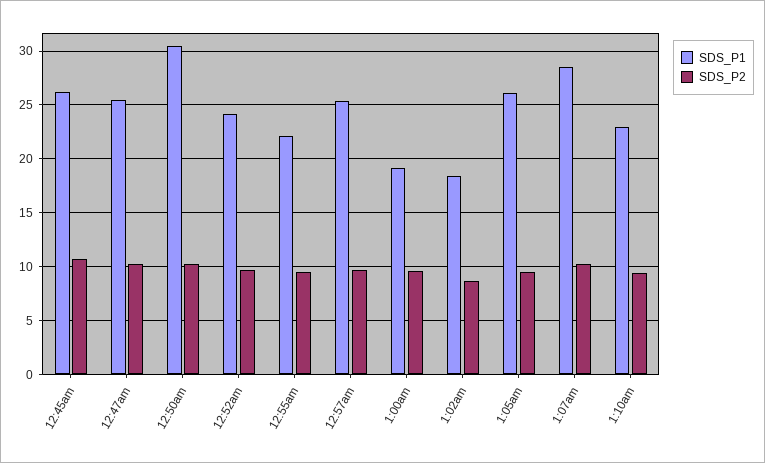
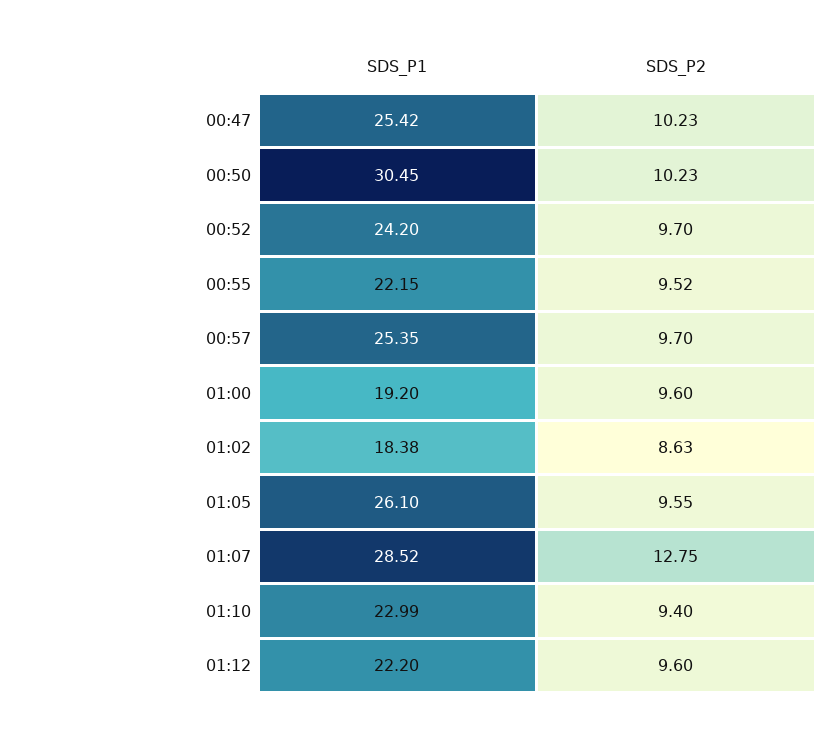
SDS_P1, 12:45am: 26 -> none
SDS_P2, 12:45am: 11 -> none
SDS_P2, 1:07am: 10 -> 12.75
SDS_P1, 01:12: none -> 22.2
SDS_P2, 01:12: none -> 9.6

